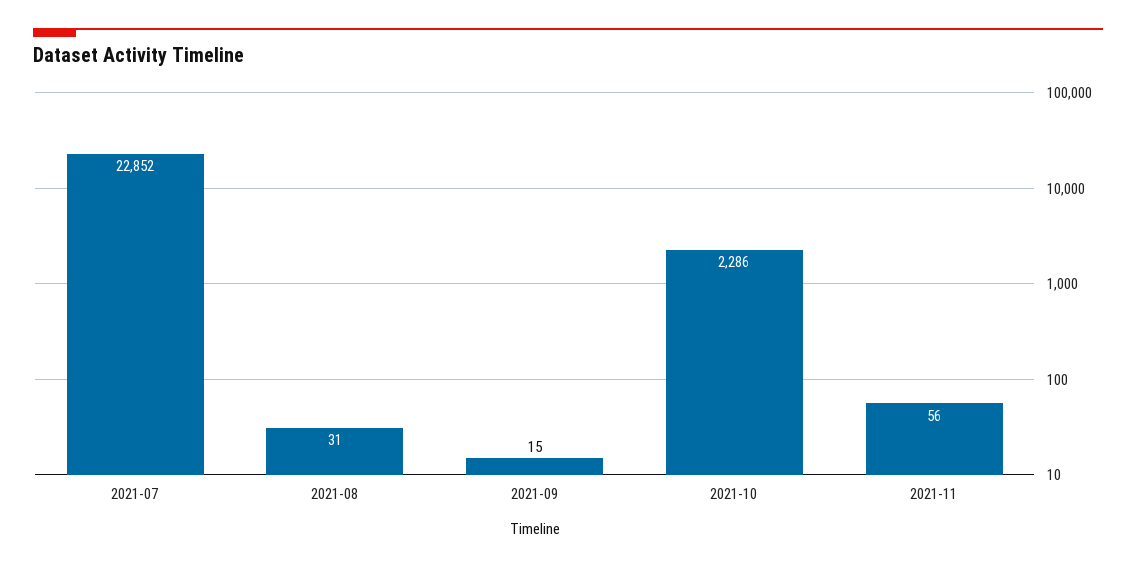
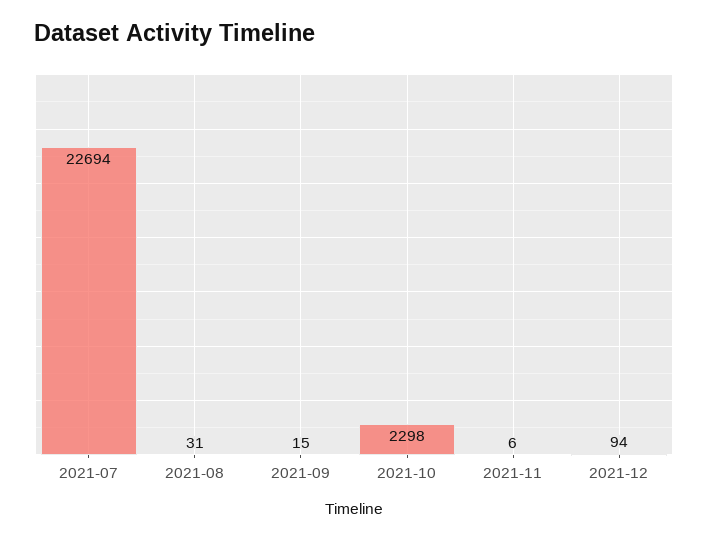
2021-07: 22852 -> 22694
2021-10: 2286 -> 2298
2021-11: 56 -> 6
2021-12: none -> 94

